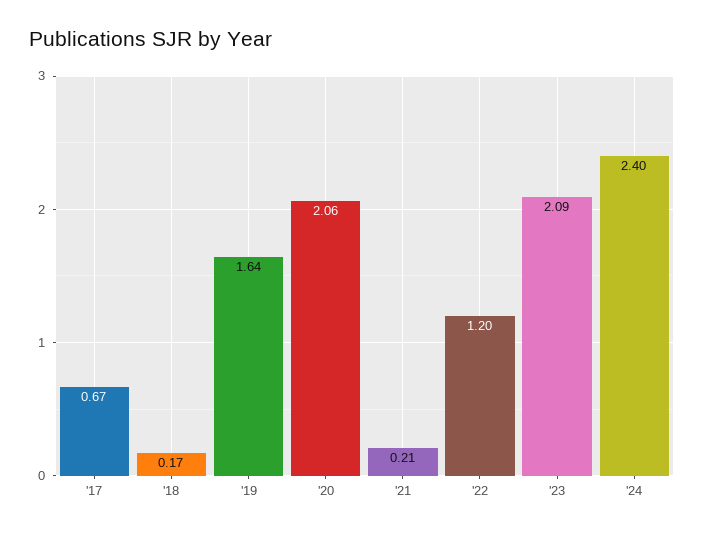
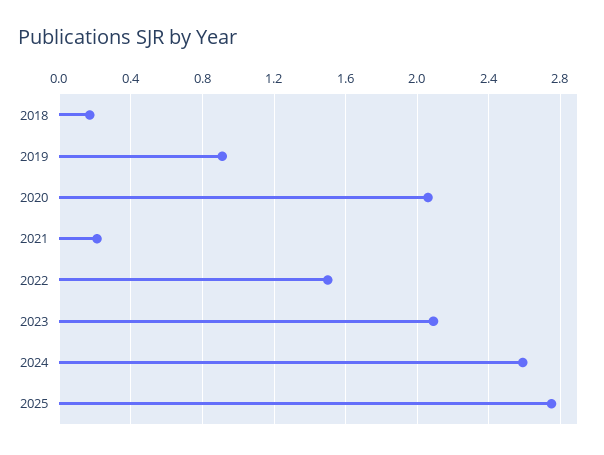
'17: 0.67 -> none
'19: 1.64 -> 0.9
'22: 1.2 -> 1.5
'24: 2.4 -> 2.6
2025: none -> 2.75

